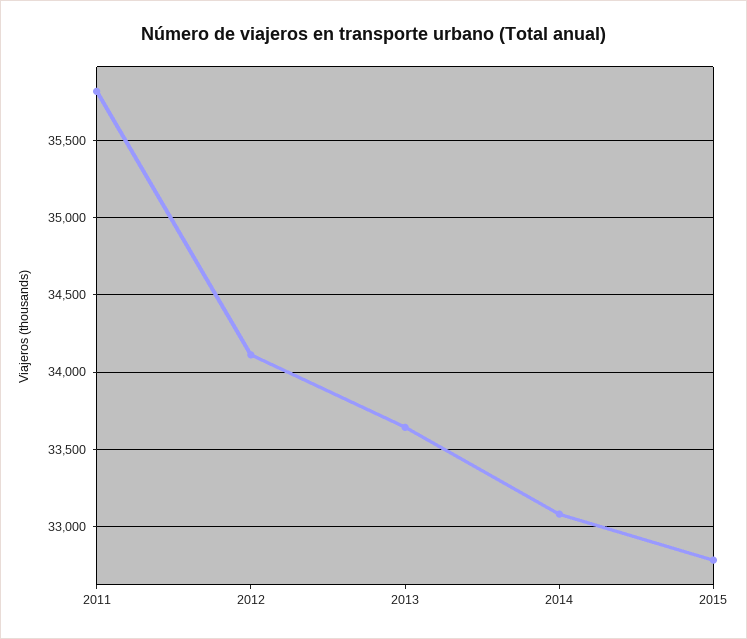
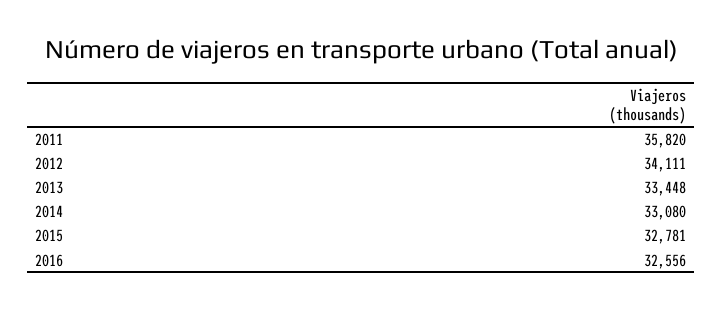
2013: 33650 -> 33448
2016: none -> 32556

